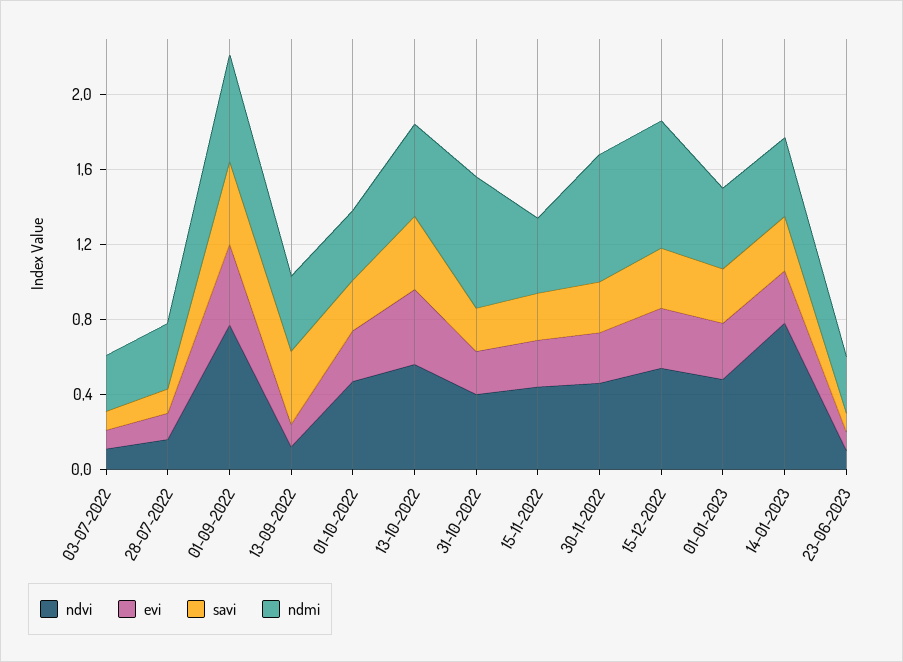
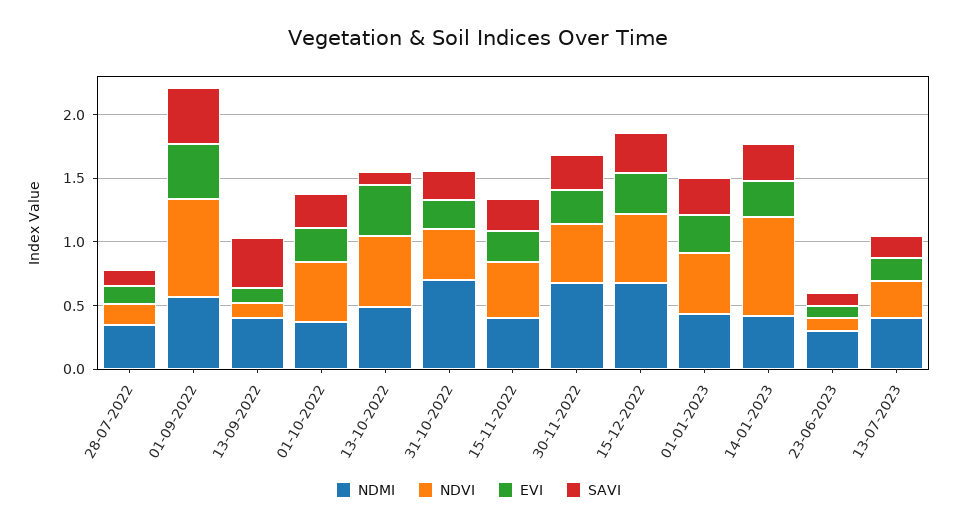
ndvi, 03-07-2022: 0.1 -> none
evi, 03-07-2022: 0.1 -> none
savi, 03-07-2022: 0.1 -> none
ndmi, 03-07-2022: 0.3 -> none
savi, 13-10-2022: 0.4 -> 0.1
ndmi, 13-07-2023: none -> 0.4
ndvi, 13-07-2023: none -> 0.3
evi, 13-07-2023: none -> 0.2
savi, 13-07-2023: none -> 0.2

